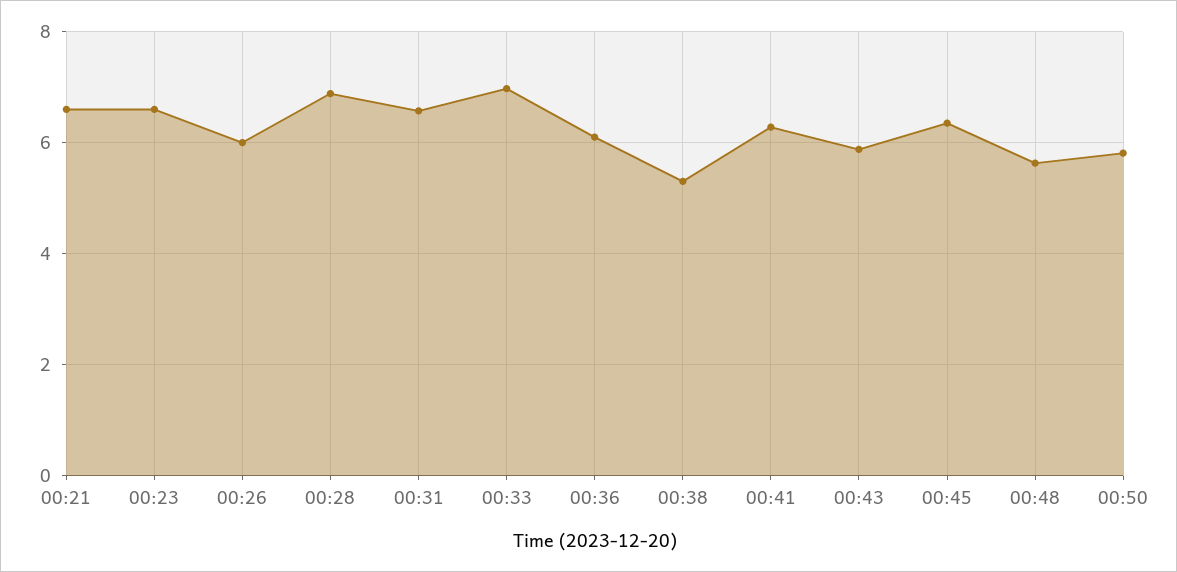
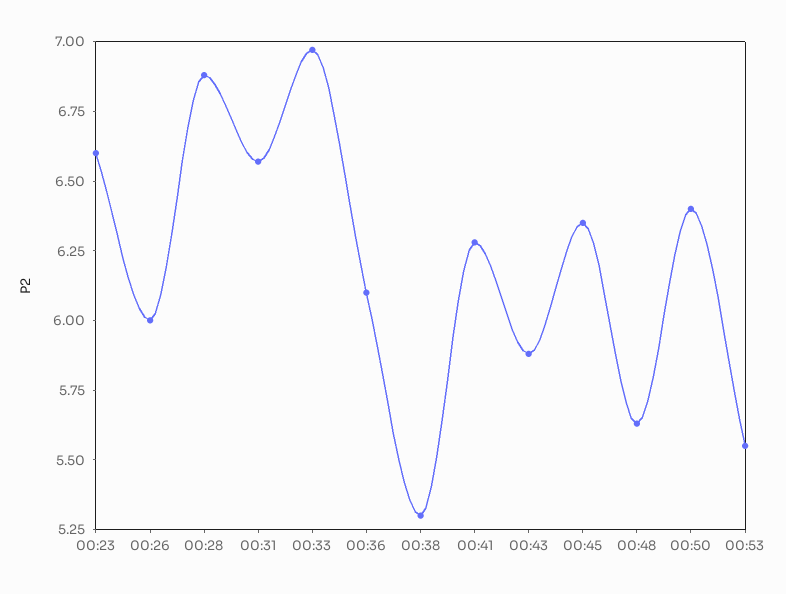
00:21: 6.6 -> none
00:50: 5.8 -> 6.4
00:53: none -> 5.55

